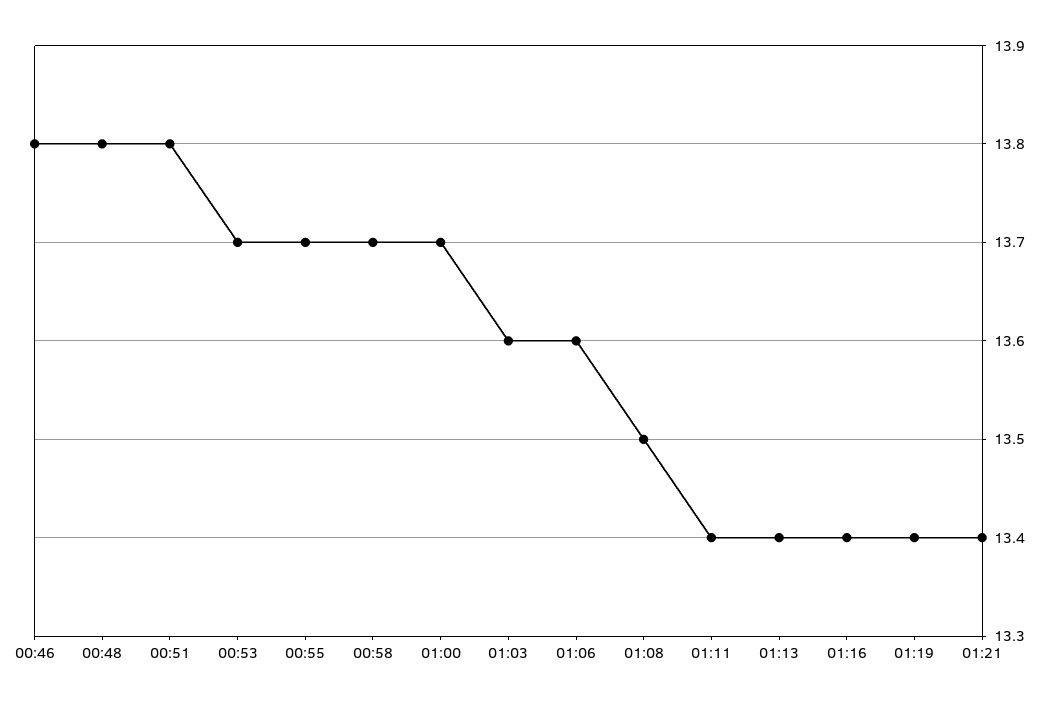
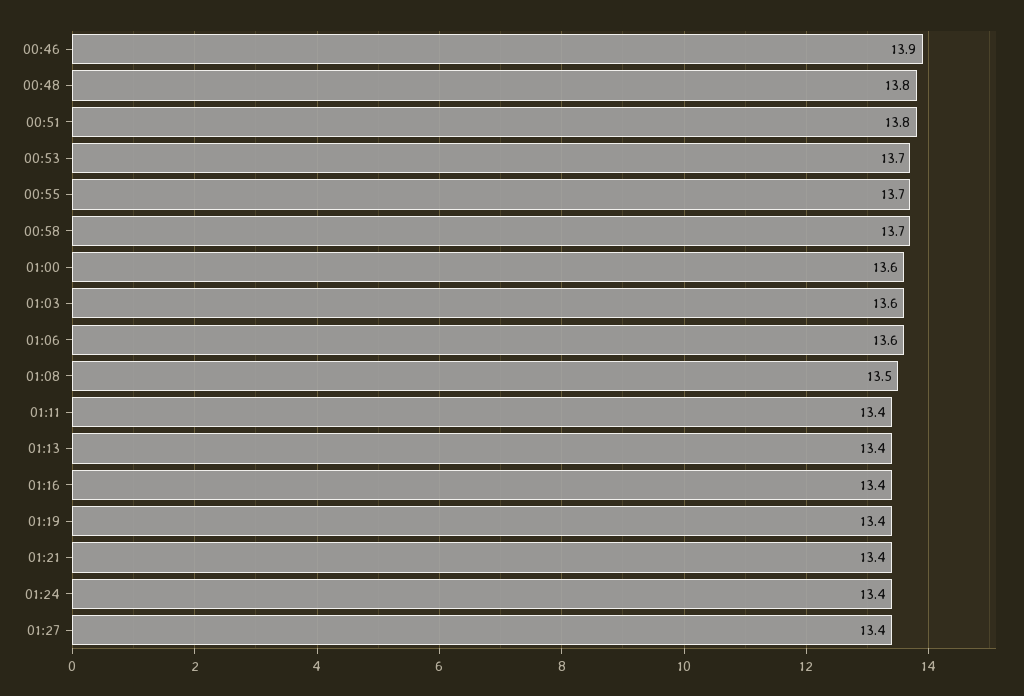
00:46: 13.8 -> 13.9
01:00: 13.7 -> 13.6
01:24: none -> 13.4
01:27: none -> 13.4

